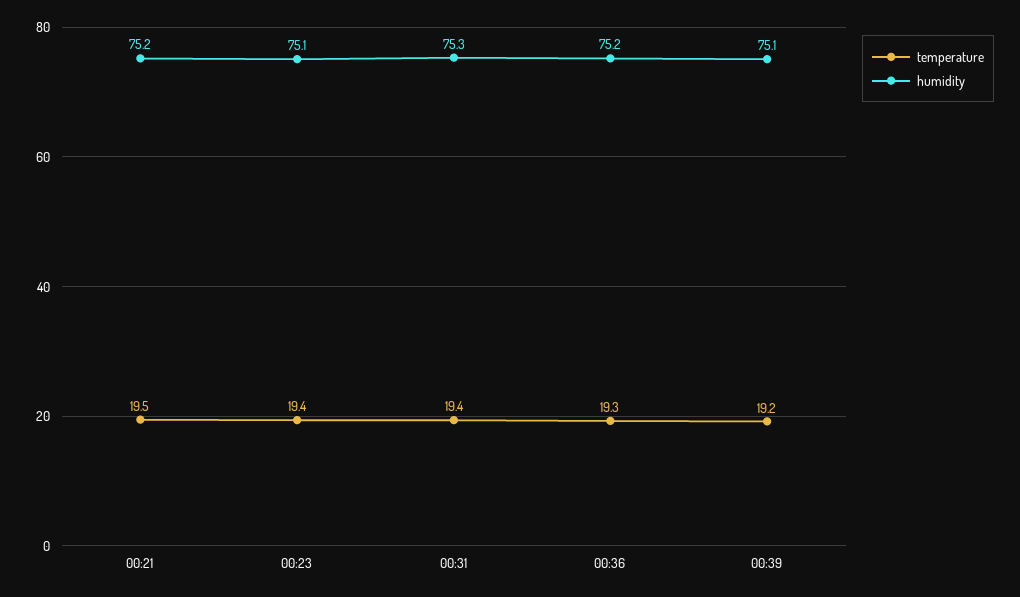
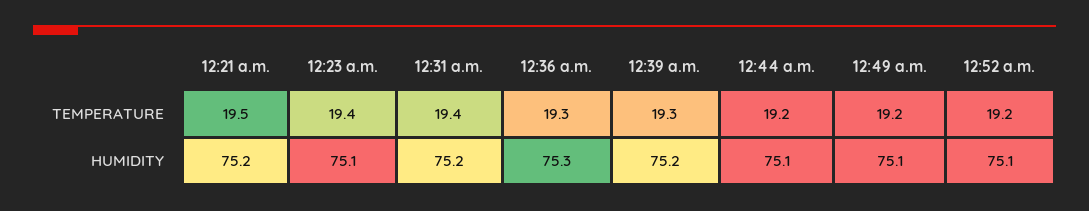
humidity, 00:31: 75.3 -> 75.2
humidity, 00:36: 75.2 -> 75.3
temperature, 00:39: 19.2 -> 19.3
humidity, 00:39: 75.1 -> 75.2
temperature, 12:44 a.m.: none -> 19.2
temperature, 12:49 a.m.: none -> 19.2
temperature, 12:52 a.m.: none -> 19.2
humidity, 12:44 a.m.: none -> 75.1
humidity, 12:49 a.m.: none -> 75.1
humidity, 12:52 a.m.: none -> 75.1

